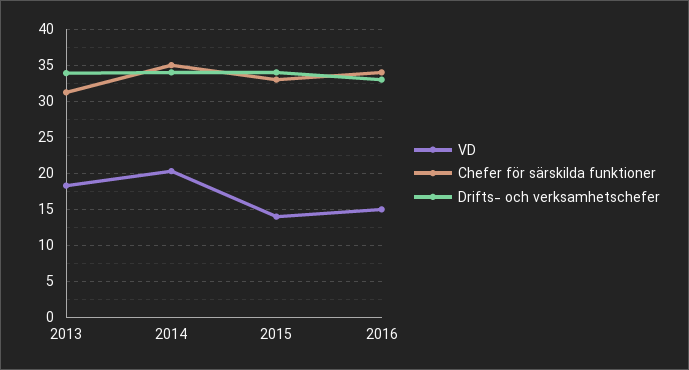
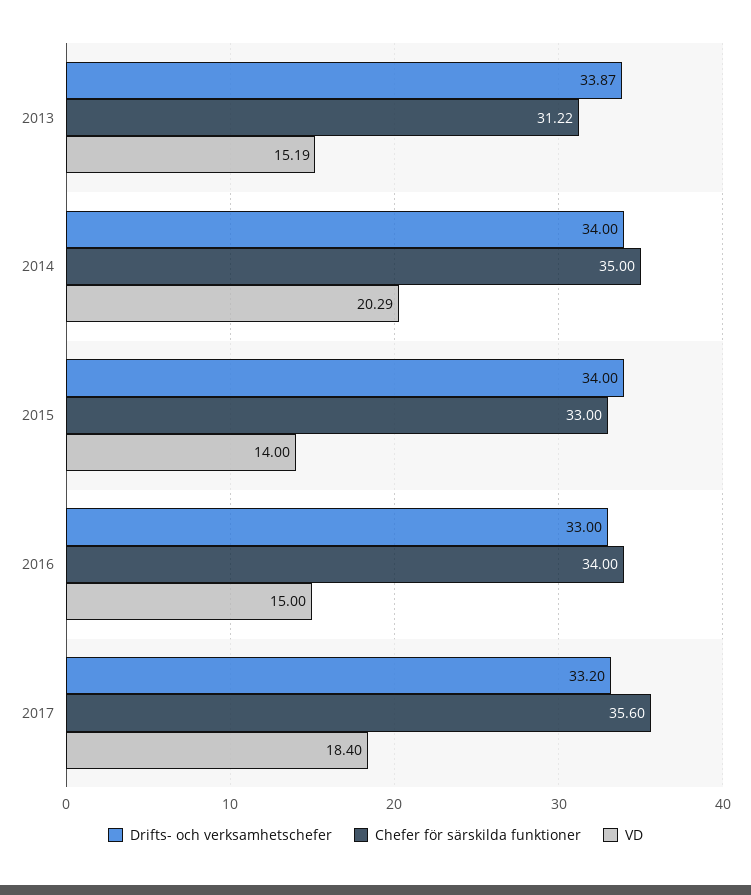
VD, 2013: 18 -> 15.19
Drifts- och verksamhetschefer, 2017: none -> 33.2
Chefer för särskilda funktioner, 2017: none -> 35.6
VD, 2017: none -> 18.4

